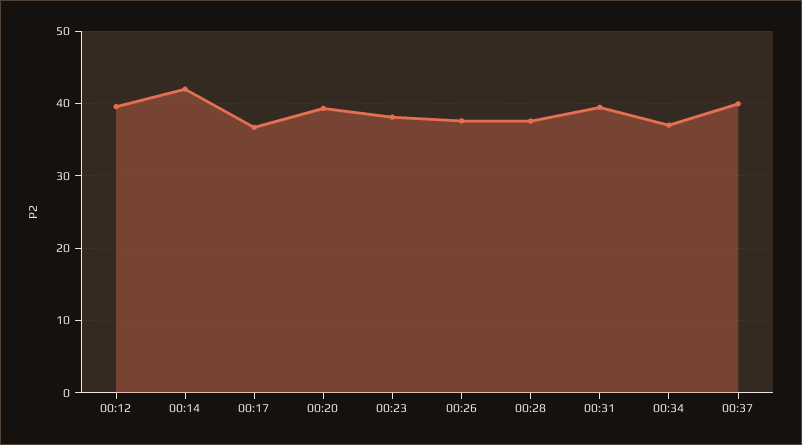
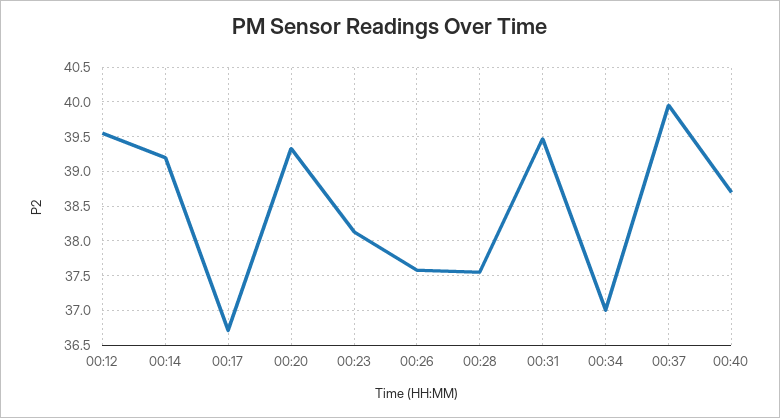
00:14: 42 -> 39.2
00:40: none -> 38.7

